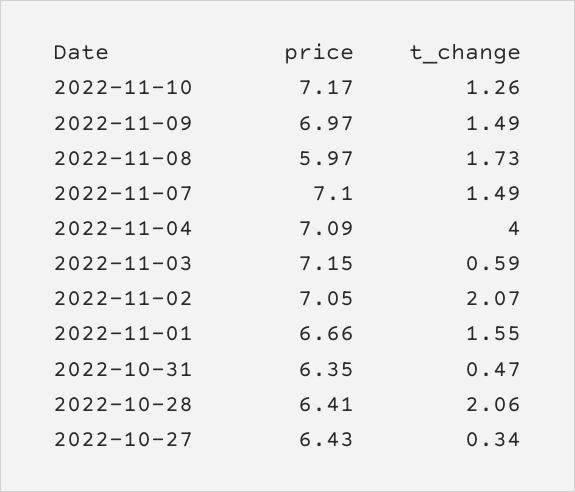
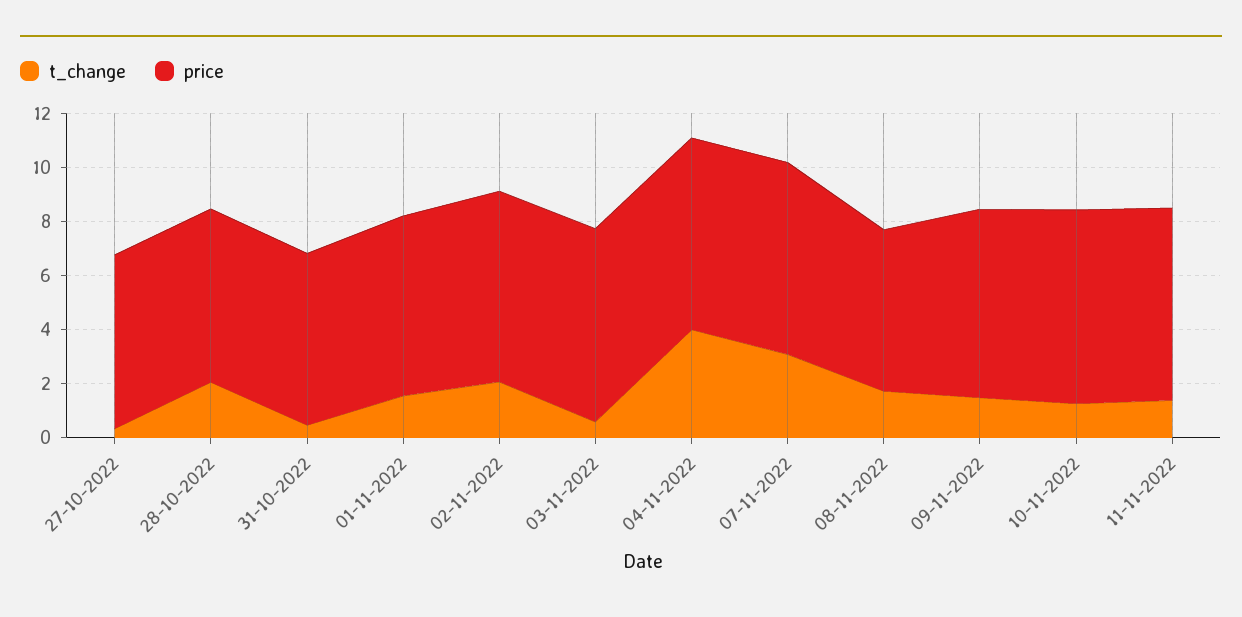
t_change, 2022-11-07: 1.49 -> 3
t_change, 11-11-2022: none -> 1.5
price, 11-11-2022: none -> 7

